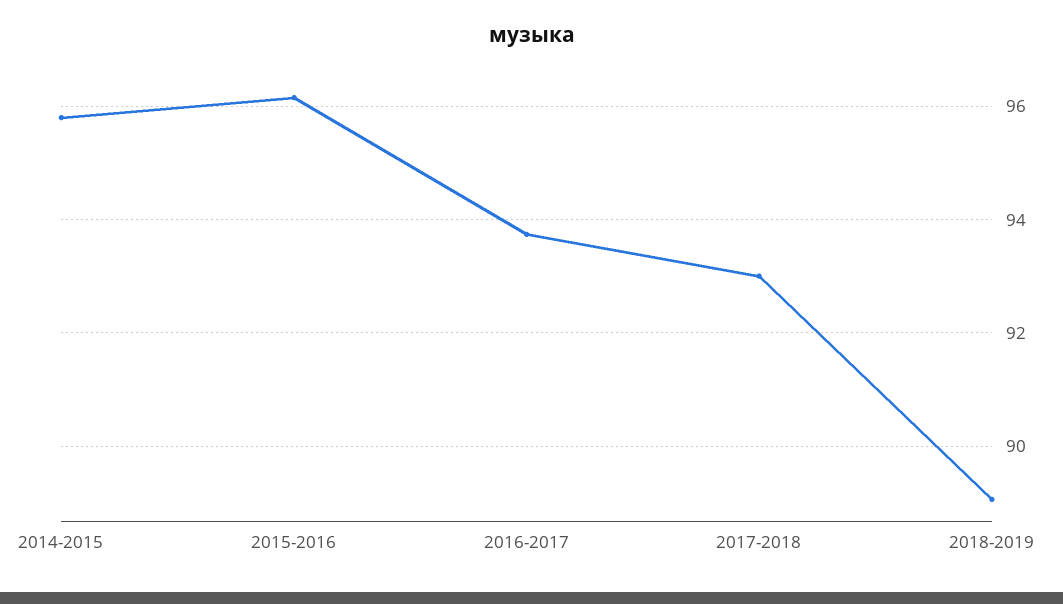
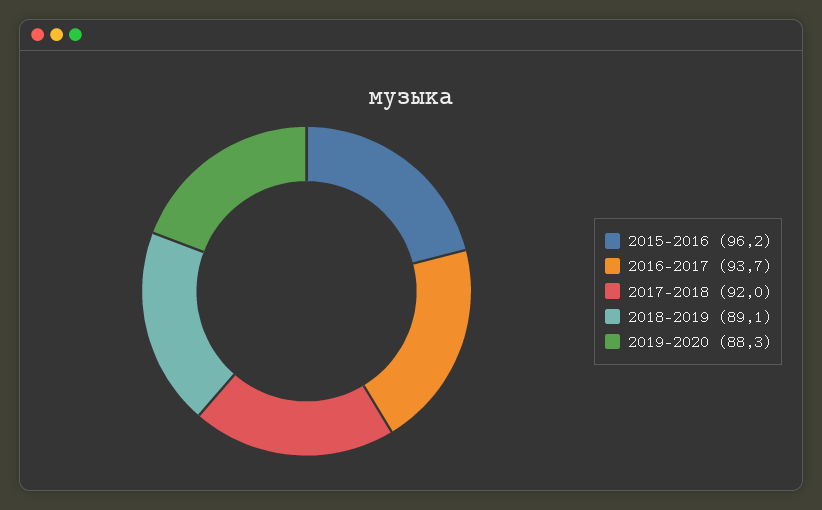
2014-2015: 95.8 -> none
2017-2018: 93 -> 92
2019-2020: none -> 88.3

